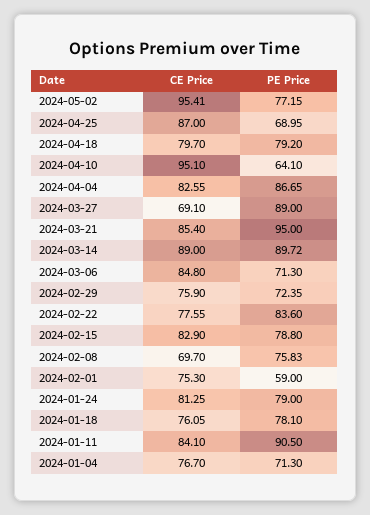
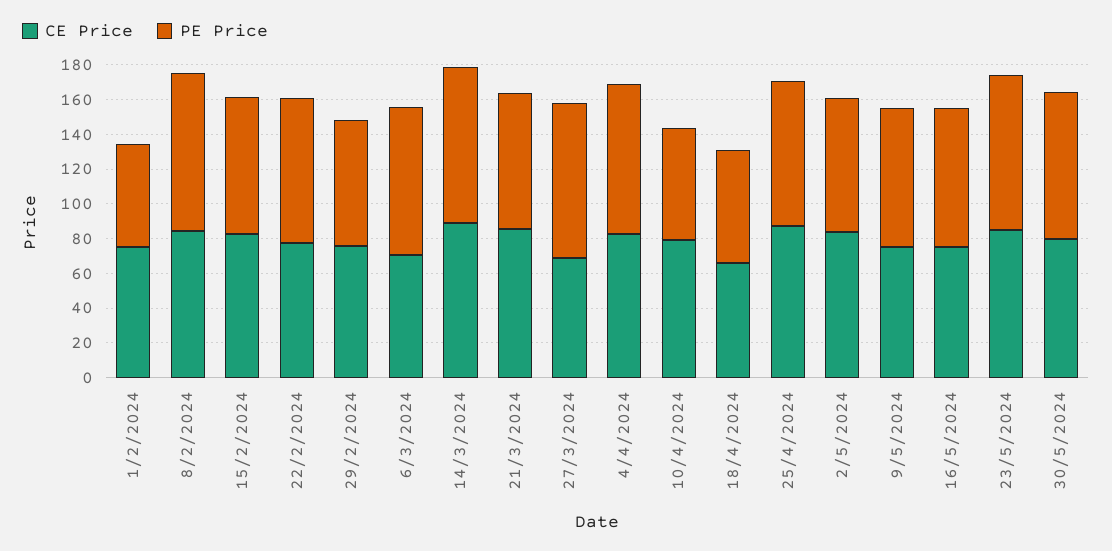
CE Price, 2024-05-02: 95.41 -> 85
PE Price, 2024-04-25: 68.95 -> 85
CE Price, 2024-04-18: 79.7 -> 65
PE Price, 2024-04-18: 79.2 -> 65
CE Price, 2024-04-10: 95.1 -> 80
PE Price, 2024-03-21: 95 -> 80
CE Price, 2024-03-06: 84.8 -> 70
PE Price, 2024-03-06: 71.3 -> 85
CE Price, 2024-02-08: 69.7 -> 85
PE Price, 2024-02-08: 75.83 -> 90
CE Price, 2024-01-24: 81.25 -> none
PE Price, 2024-01-24: 79 -> none
CE Price, 2024-01-18: 76.05 -> none
PE Price, 2024-01-18: 78.1 -> none
CE Price, 2024-01-11: 84.1 -> none
PE Price, 2024-01-11: 90.5 -> none
CE Price, 2024-01-04: 76.7 -> none
PE Price, 2024-01-04: 71.3 -> none
CE Price, 9/5/2024: none -> 75
PE Price, 9/5/2024: none -> 80
CE Price, 16/5/2024: none -> 75
PE Price, 16/5/2024: none -> 80
CE Price, 23/5/2024: none -> 85
PE Price, 23/5/2024: none -> 90
CE Price, 30/5/2024: none -> 80
PE Price, 30/5/2024: none -> 85

